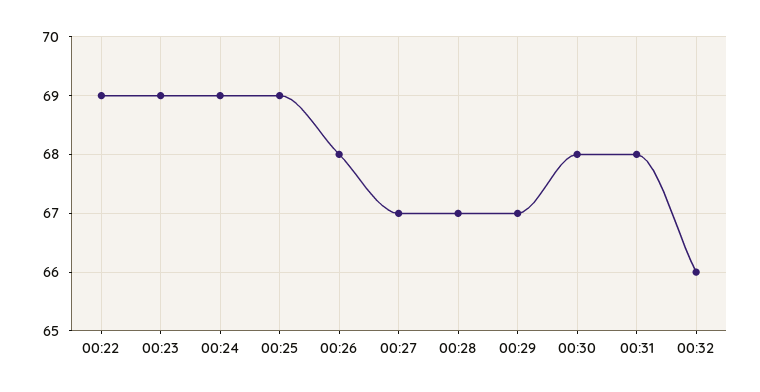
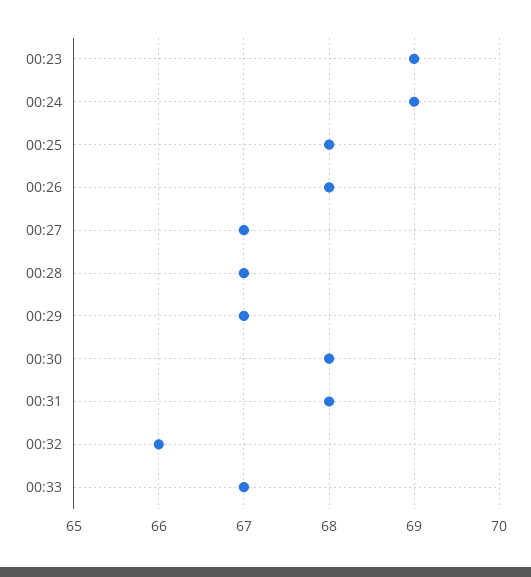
00:22: 69 -> none
00:25: 69 -> 68
00:33: none -> 67

